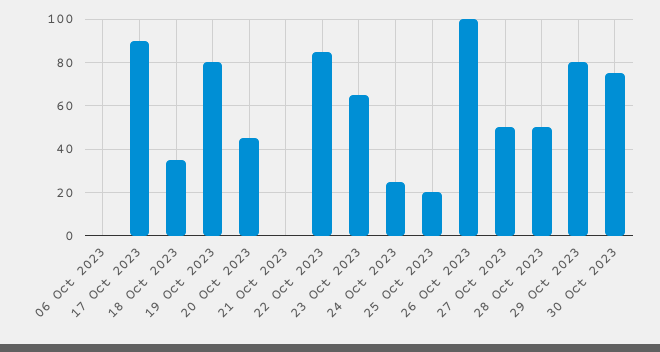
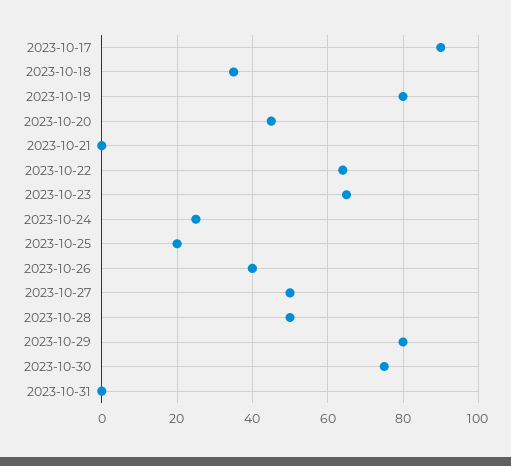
06 Oct 2023: 0 -> none
22 Oct 2023: 85 -> 65
26 Oct 2023: 100 -> 40
2023-10-31: none -> 0

